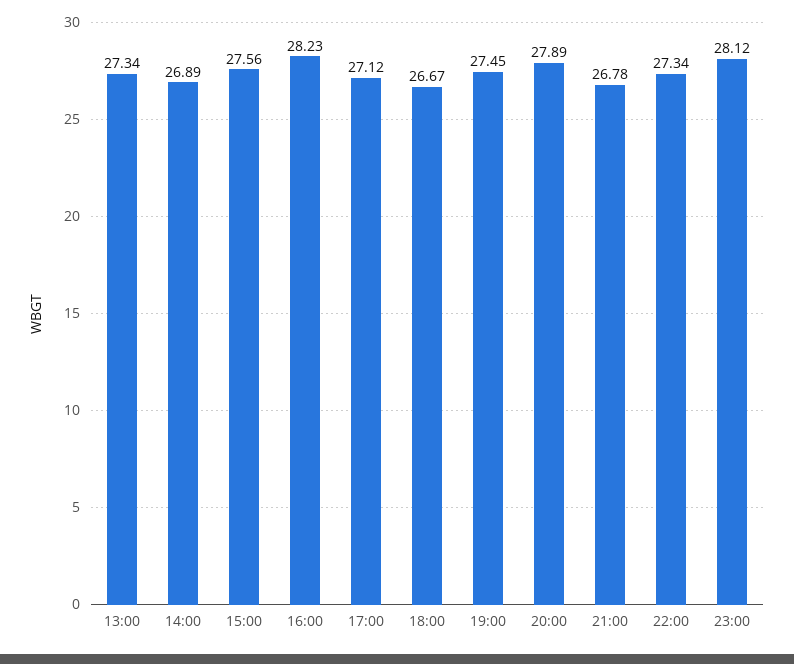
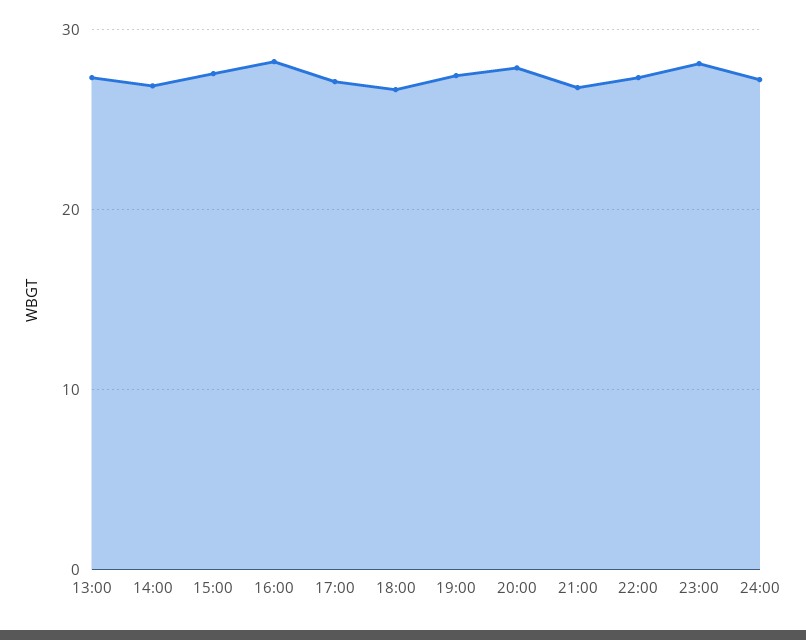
24:00: none -> 27

